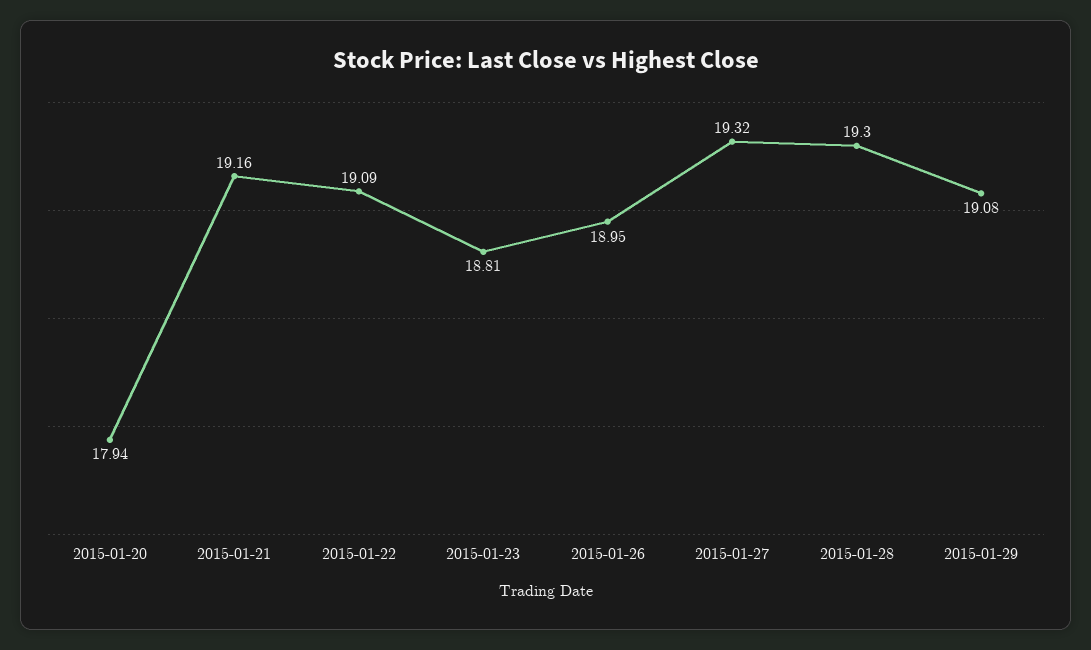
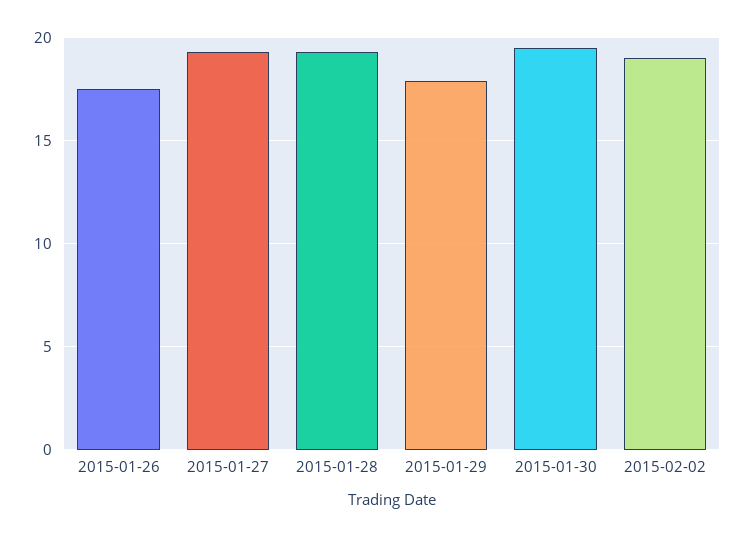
2015-01-20: 17.94 -> none
2015-01-21: 19.16 -> none
2015-01-22: 19.09 -> none
2015-01-23: 18.81 -> none
2015-01-26: 18.95 -> 17.5
2015-01-29: 19.08 -> 18
2015-01-30: none -> 19.5
2015-02-02: none -> 19

